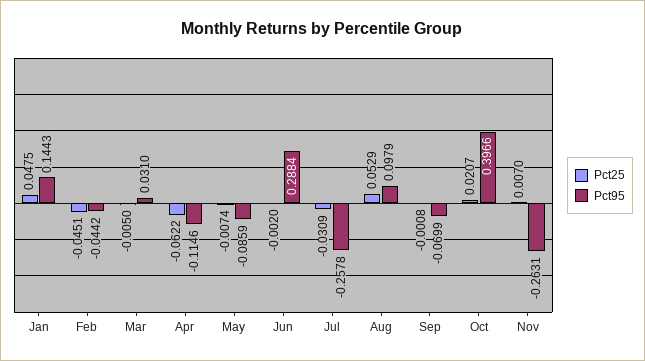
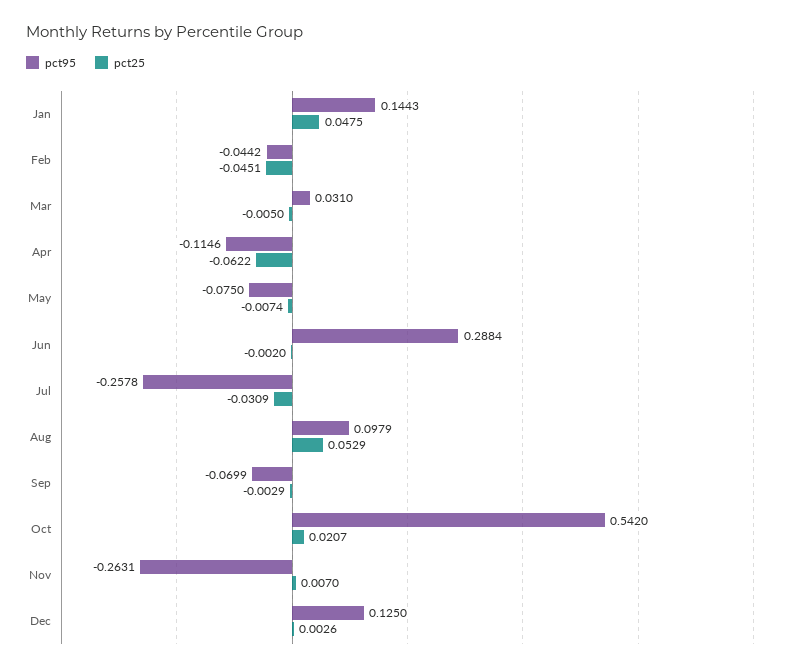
Pct95, May: -0.0859 -> -0.075
Pct25, Sep: -0.0008 -> -0.0029
Pct95, Oct: 0.3966 -> 0.542
Pct95, Dec: none -> 0.125
Pct25, Dec: none -> 0.0026

